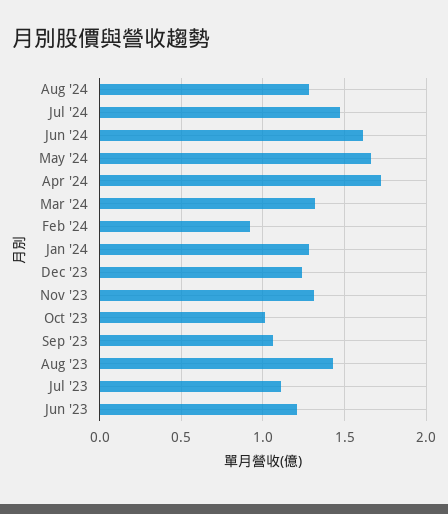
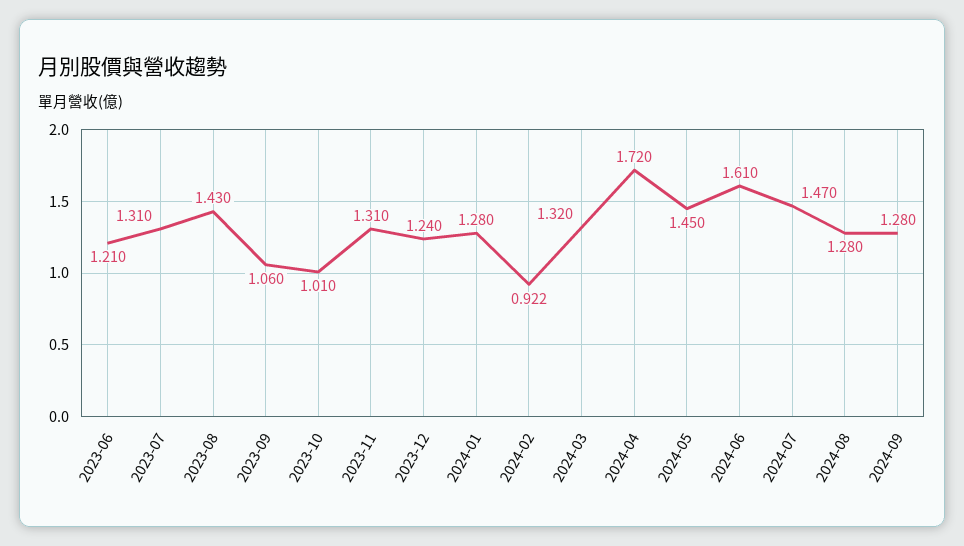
May '24: 1.65 -> 1.45
Jul '23: 1.1 -> 1.31
2024-09: none -> 1.28

